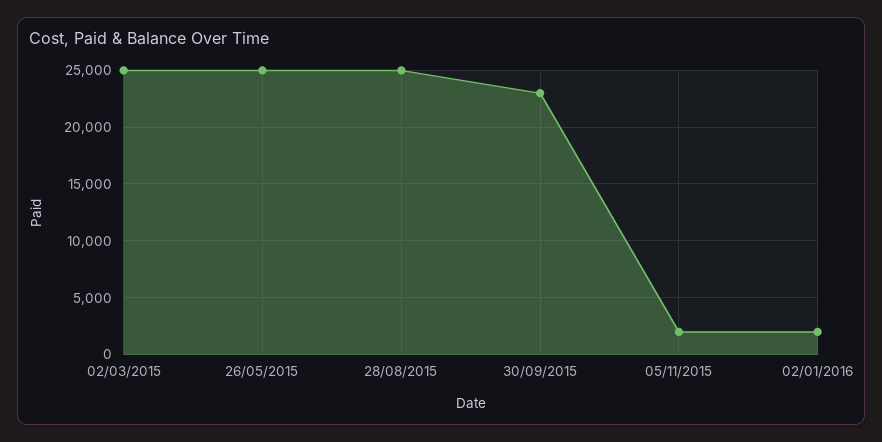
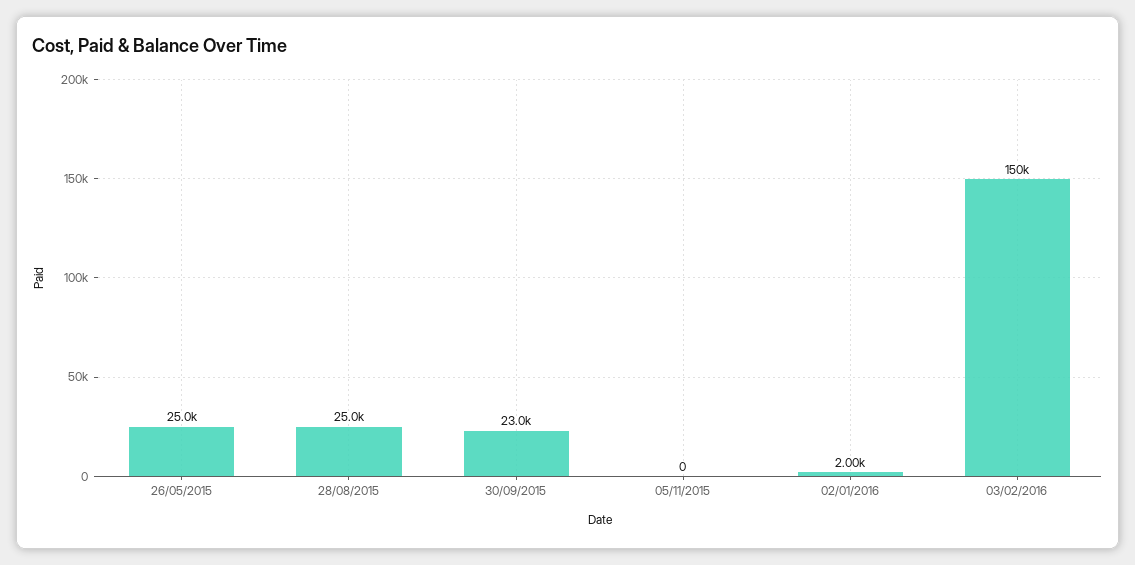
02/03/2015: 25000 -> none
05/11/2015: 2000 -> 0
03/02/2016: none -> 150000

